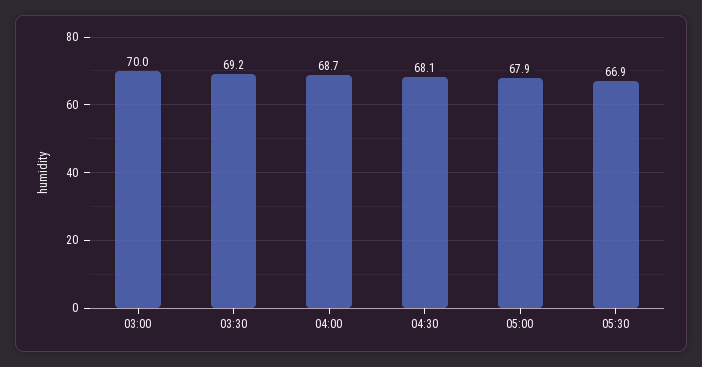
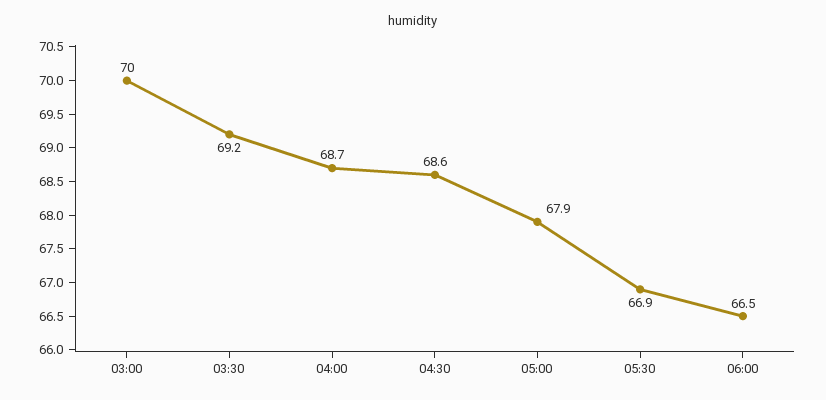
04:30: 68.1 -> 68.6
06:00: none -> 66.5

